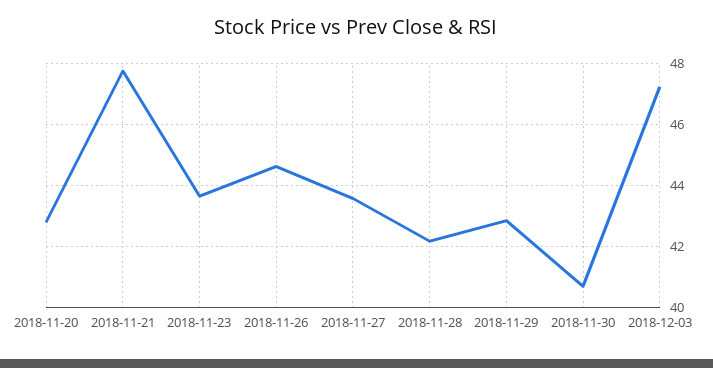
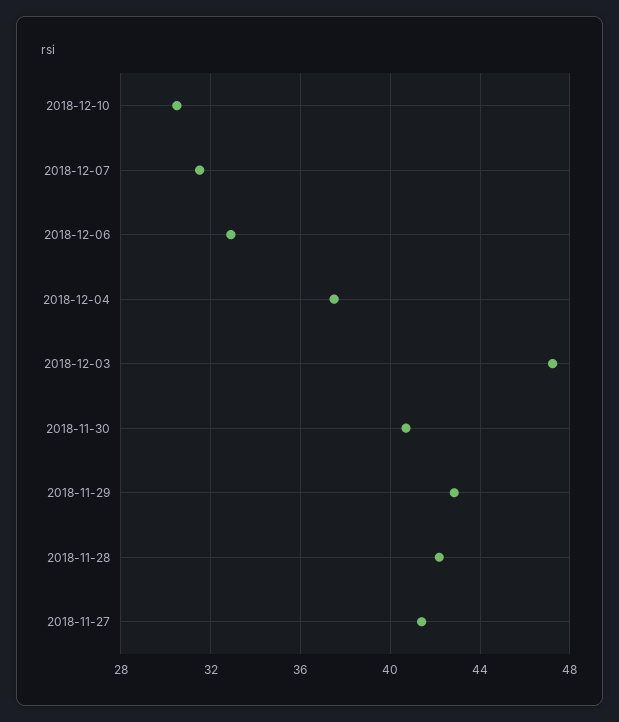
2018-11-20: 42.8 -> none
2018-11-21: 47.8 -> none
2018-11-23: 43.6 -> none
2018-11-26: 44.6 -> none
2018-11-27: 43.6 -> 41.5
2018-12-10: none -> 30.5
2018-12-07: none -> 31.5
2018-12-06: none -> 33
2018-12-04: none -> 37.5

